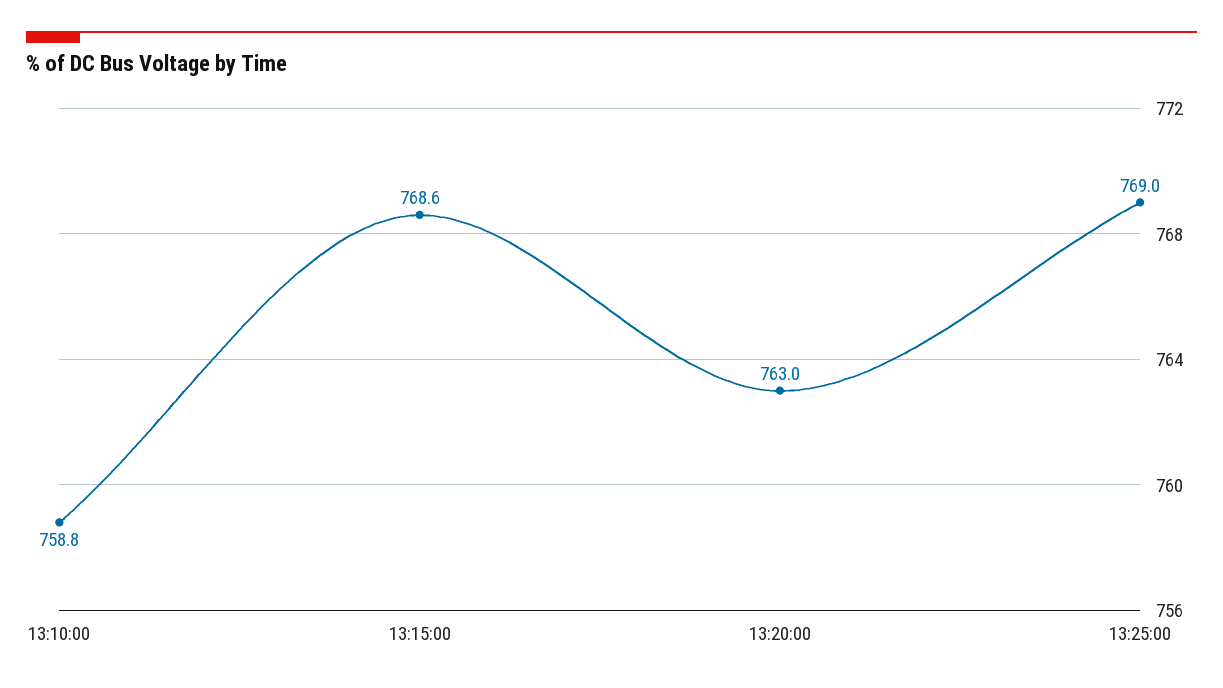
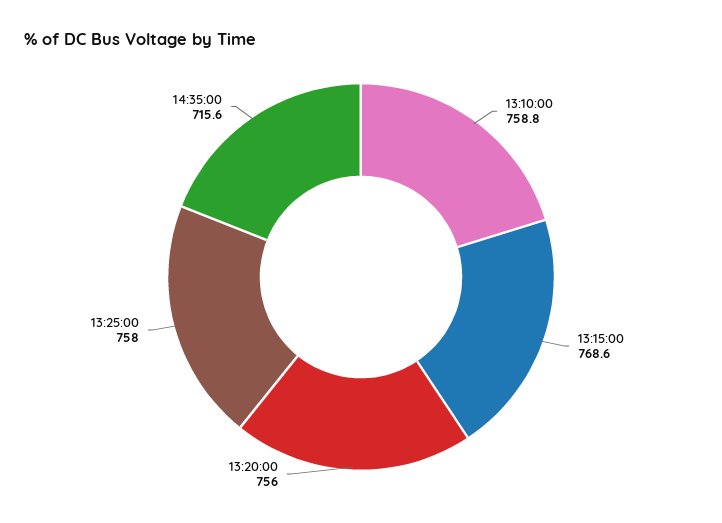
13:20:00: 763 -> 756
13:25:00: 769 -> 758
14:35:00: none -> 715.6

